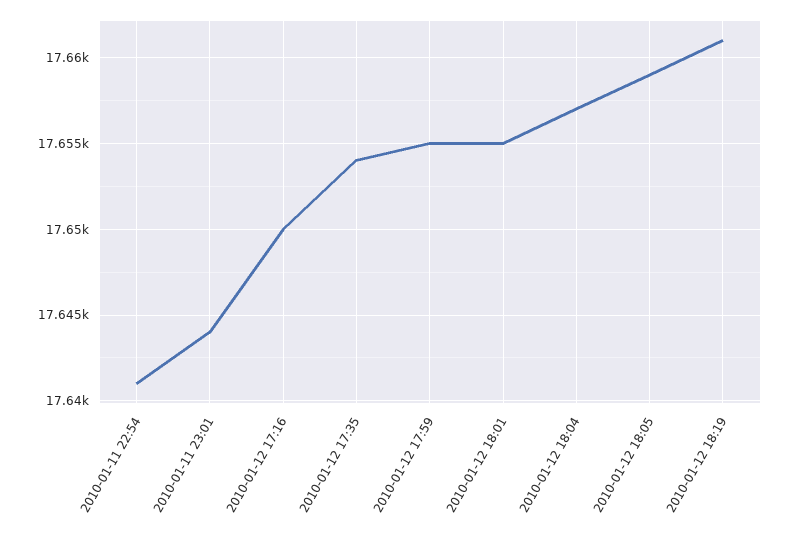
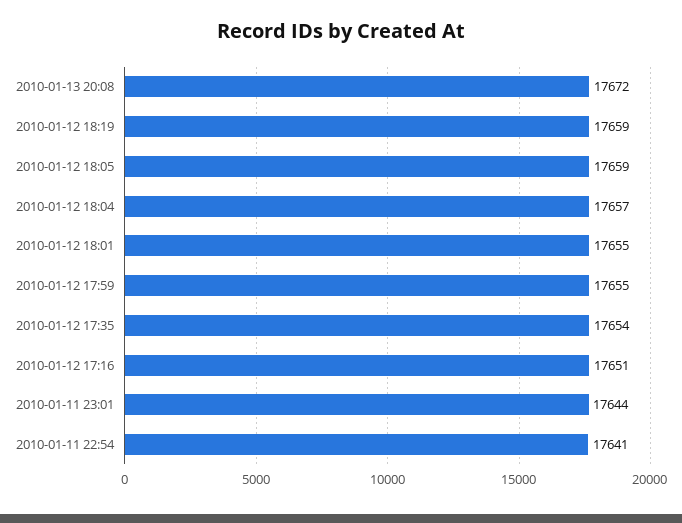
2010-01-12 17:16: 17650 -> 17651
2010-01-12 18:19: 17661 -> 17659
2010-01-13 20:08: none -> 17672

